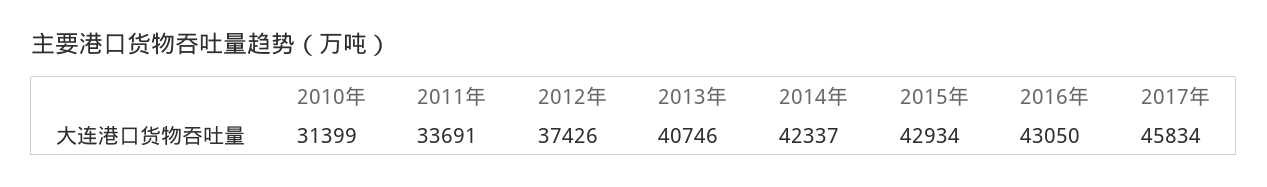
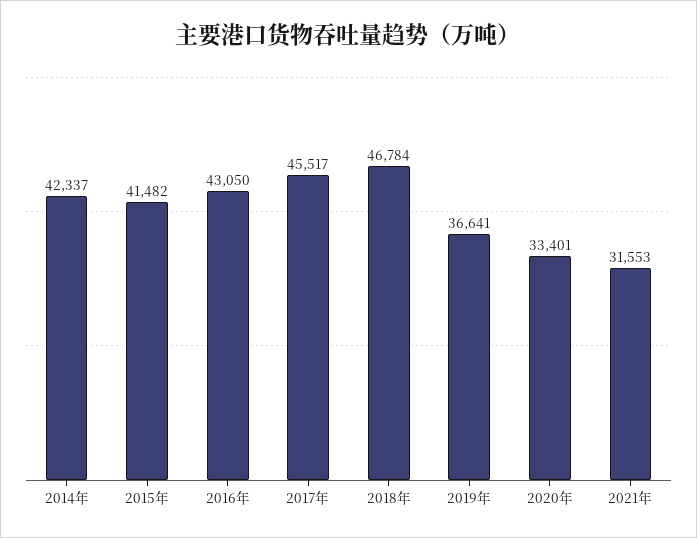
2010年: 31399 -> none
2011年: 33691 -> none
2012年: 37426 -> none
2013年: 40746 -> none
2015年: 42934 -> 41482
2017年: 45834 -> 45517
2018年: none -> 46784
2019年: none -> 36641
2020年: none -> 33401
2021年: none -> 31553

